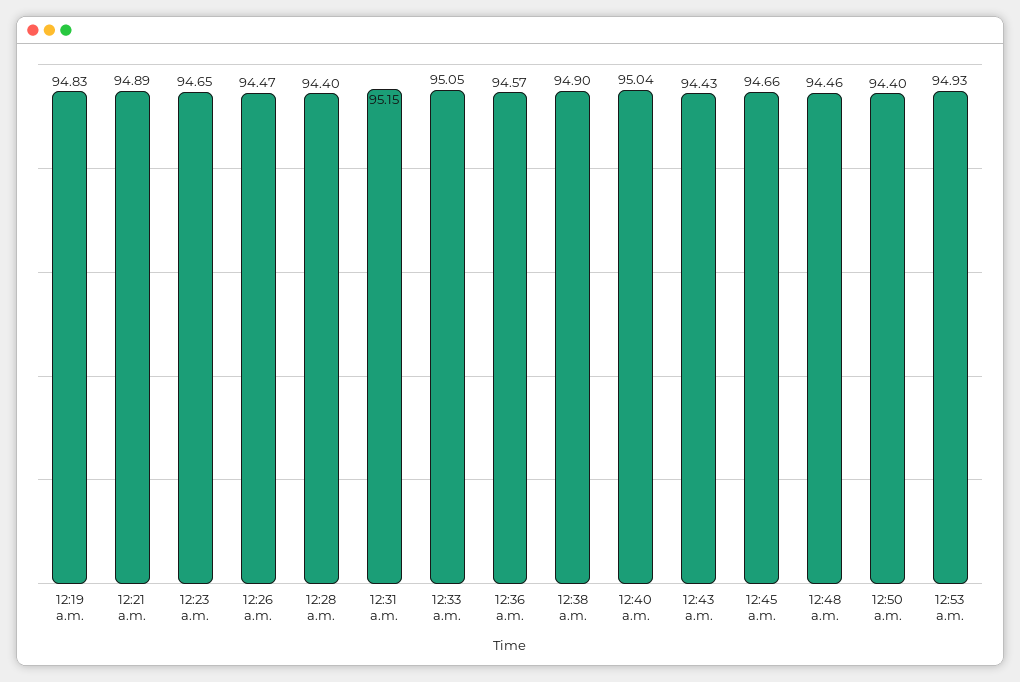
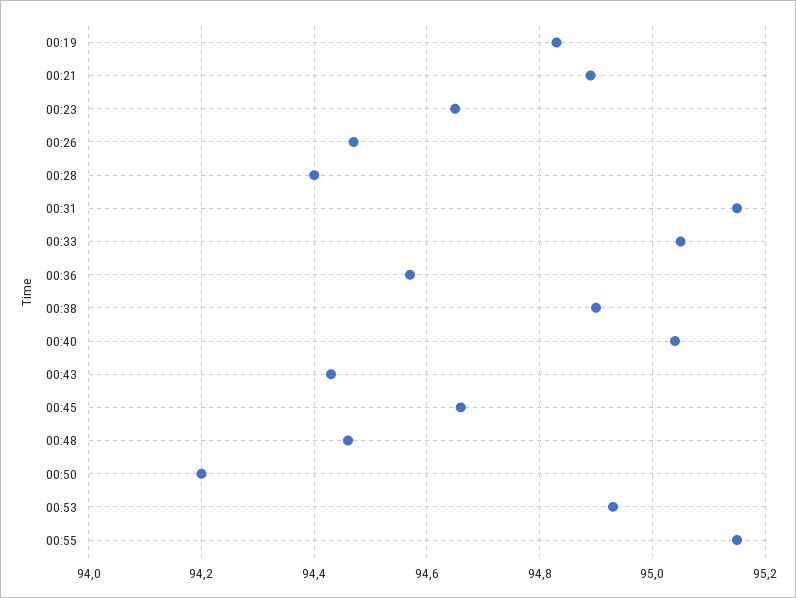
12:50 a.m.: 94.4 -> 94.2
00:55: none -> 95.15

